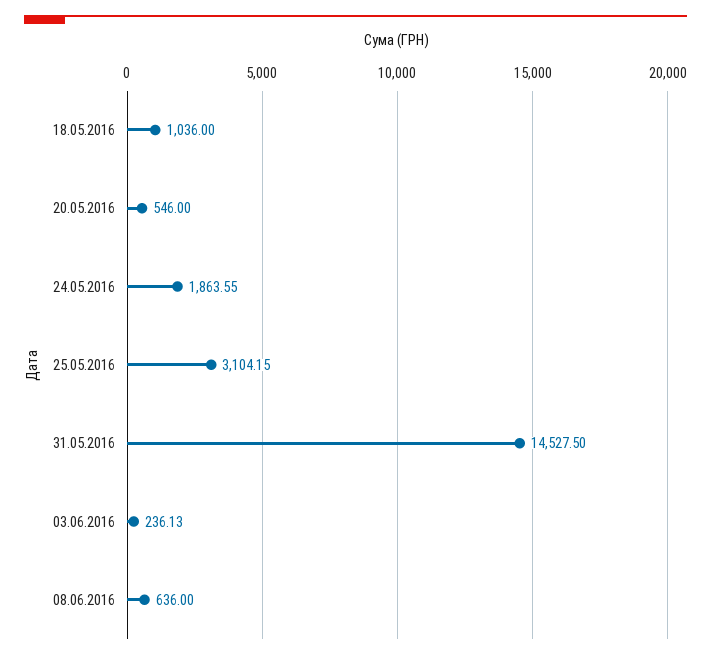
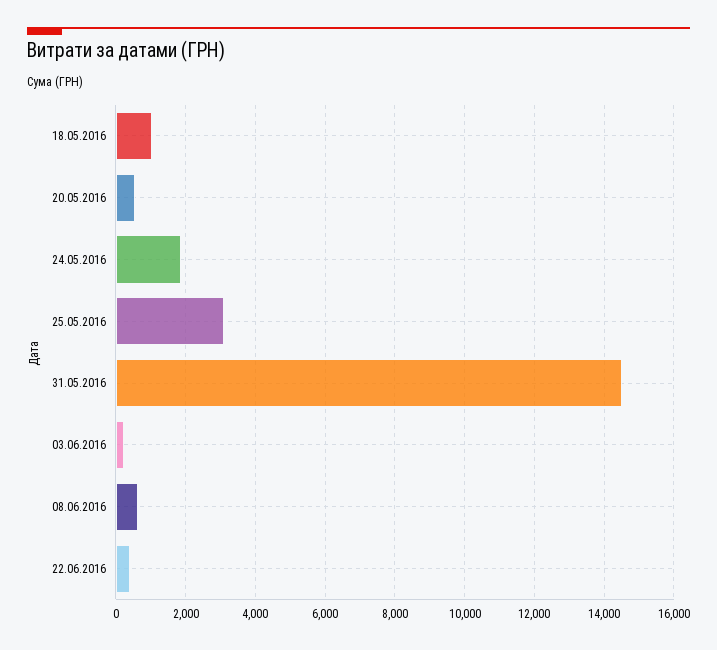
22.06.2016: none -> 400

